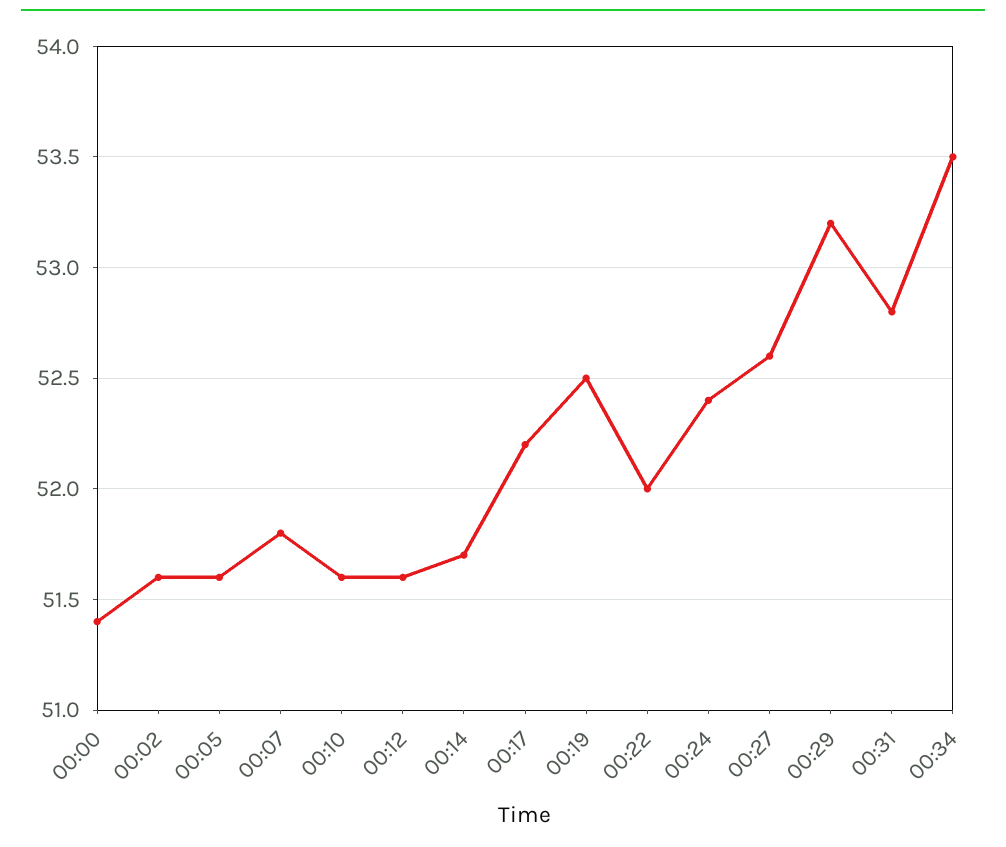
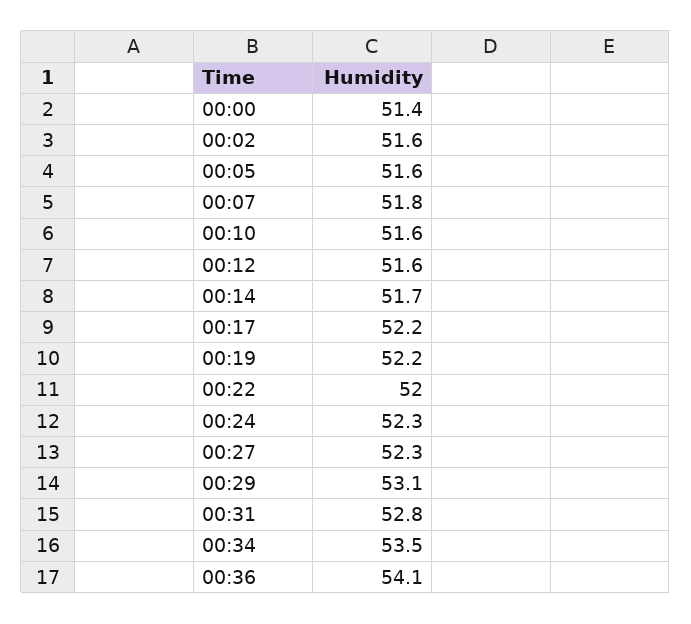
00:19: 52.5 -> 52.2
00:24: 52.4 -> 52.3
00:27: 52.6 -> 52.3
00:29: 53.2 -> 53.1
00:36: none -> 54.1

